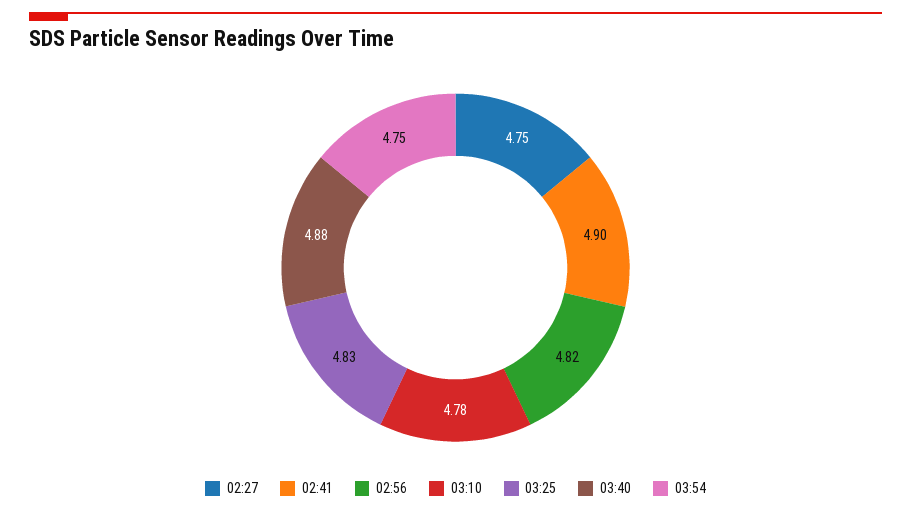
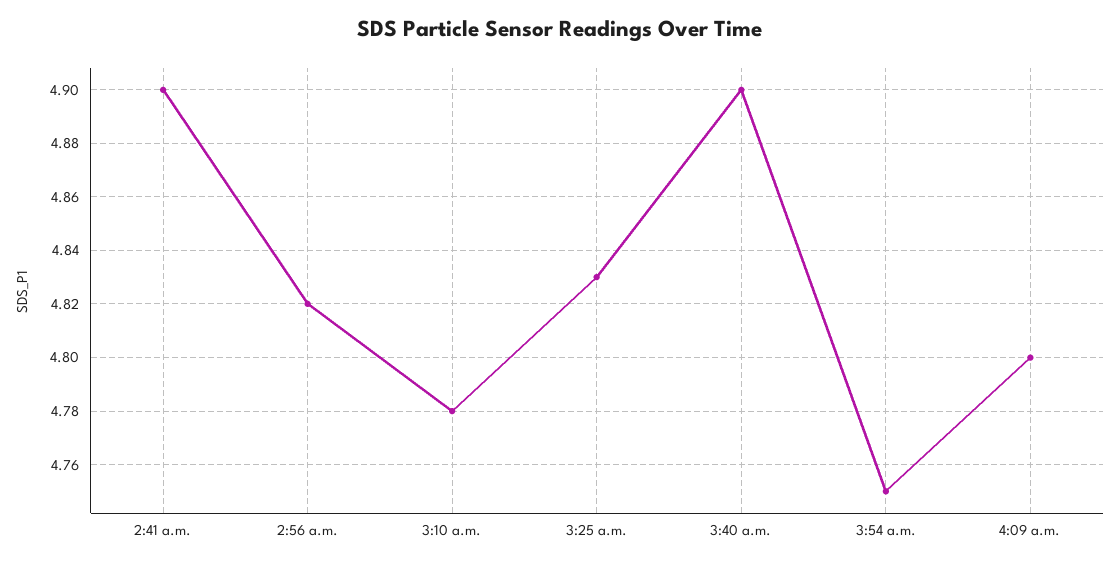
02:27: 4.75 -> none
03:40: 4.88 -> 4.9
4:09 a.m.: none -> 4.8

